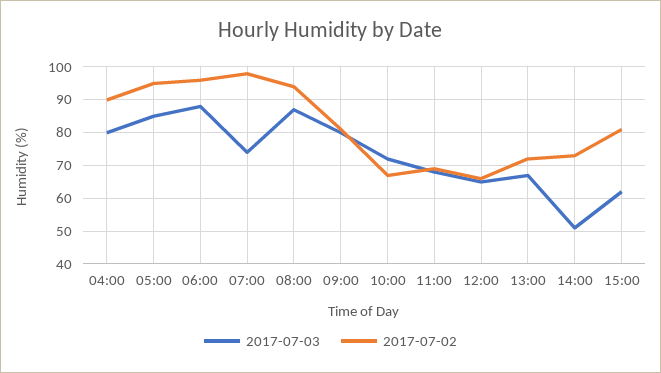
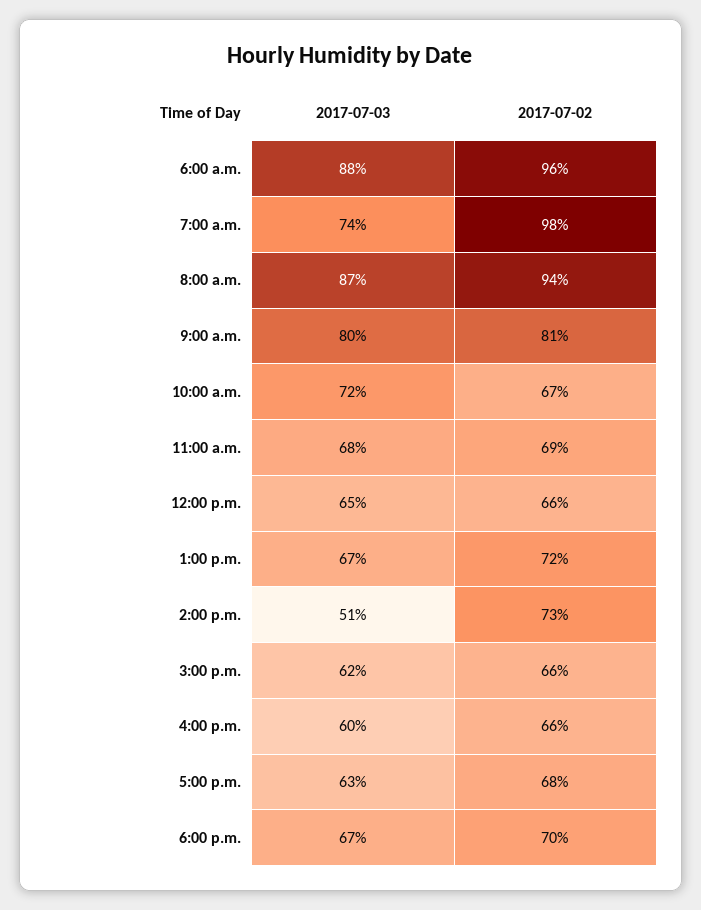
2017-07-03, 04:00: 80 -> none
2017-07-02, 04:00: 90 -> none
2017-07-03, 05:00: 85 -> none
2017-07-02, 05:00: 95 -> none
2017-07-02, 15:00: 80 -> 66
2017-07-03, 4:00 p.m.: none -> 60
2017-07-02, 4:00 p.m.: none -> 66
2017-07-03, 5:00 p.m.: none -> 63
2017-07-02, 5:00 p.m.: none -> 68
2017-07-03, 6:00 p.m.: none -> 67
2017-07-02, 6:00 p.m.: none -> 70

